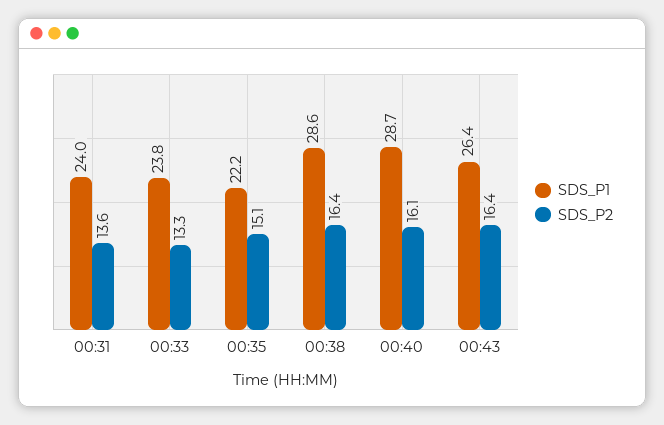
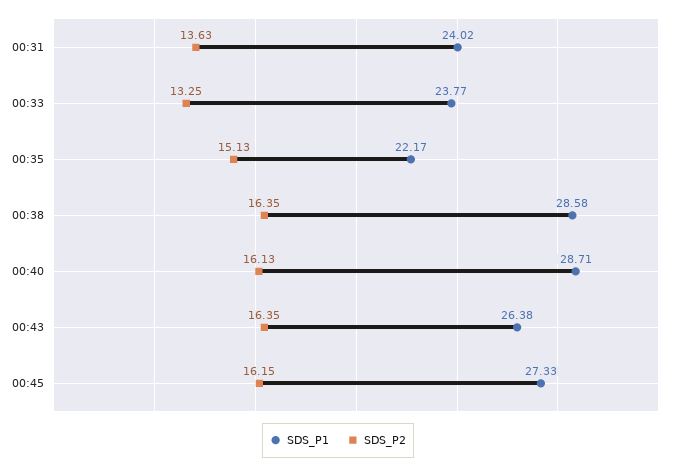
SDS_P1, 00:45: none -> 27.33
SDS_P2, 00:45: none -> 16.15

